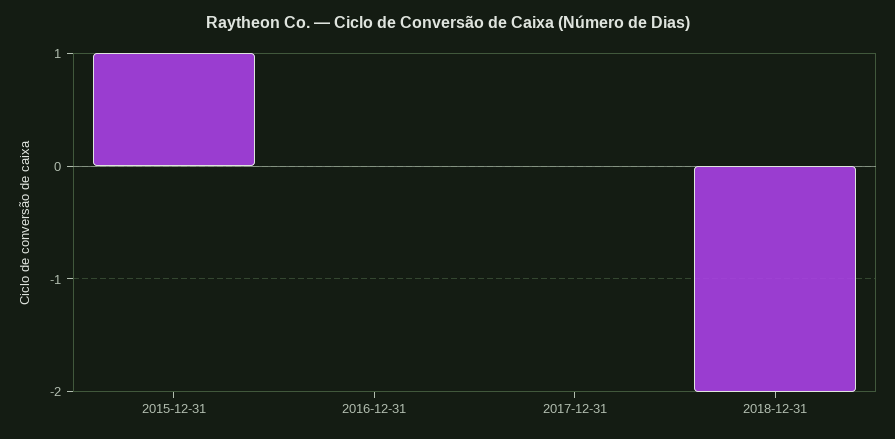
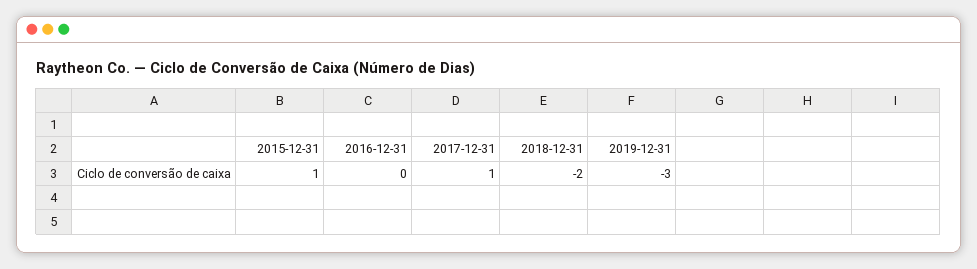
2017-12-31: 0 -> 1
2019-12-31: none -> -3

